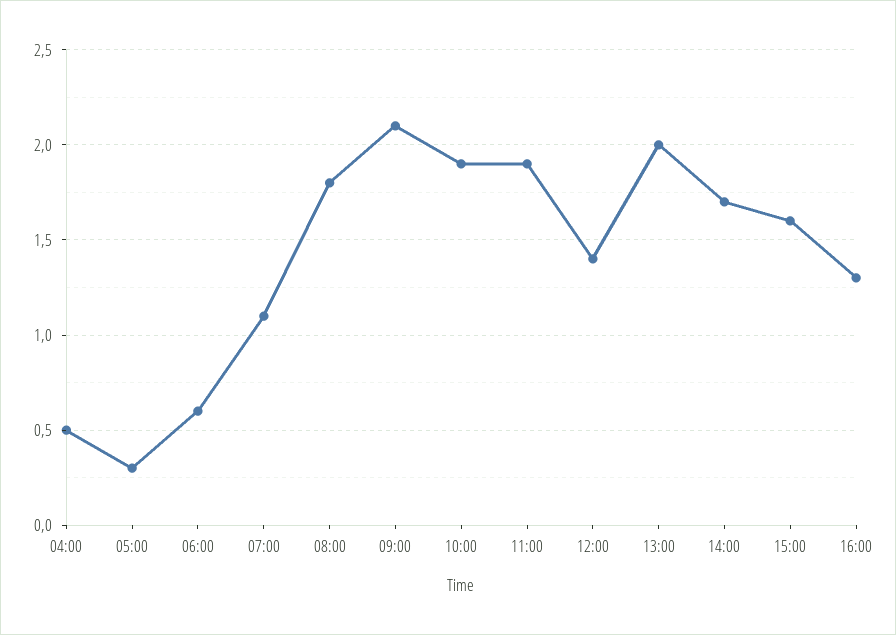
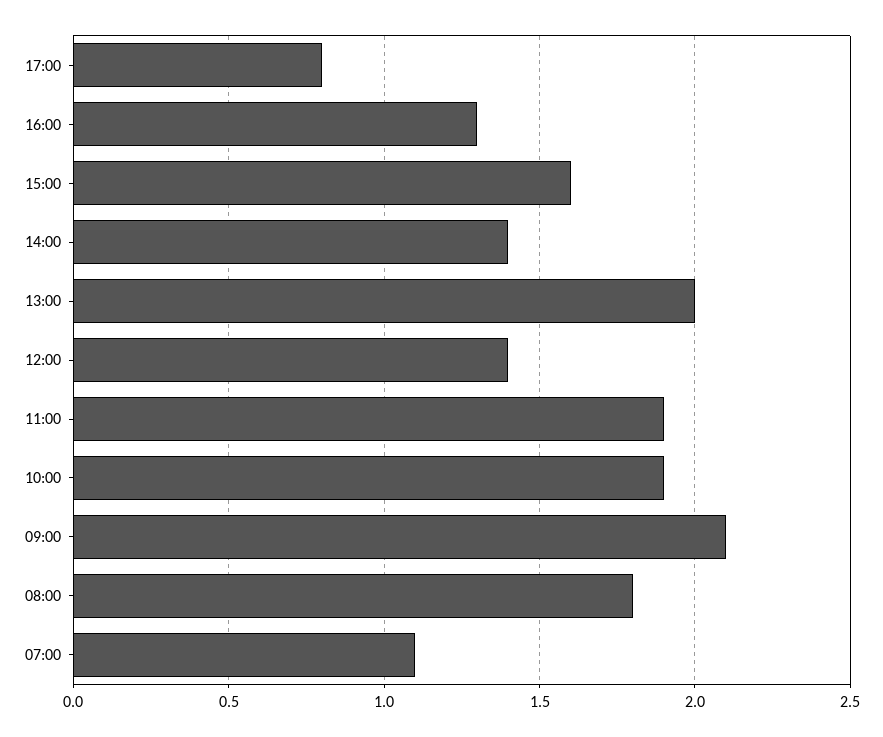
04:00: 0.5 -> none
05:00: 0.3 -> none
06:00: 0.6 -> none
14:00: 1.7 -> 1.4
17:00: none -> 0.8

